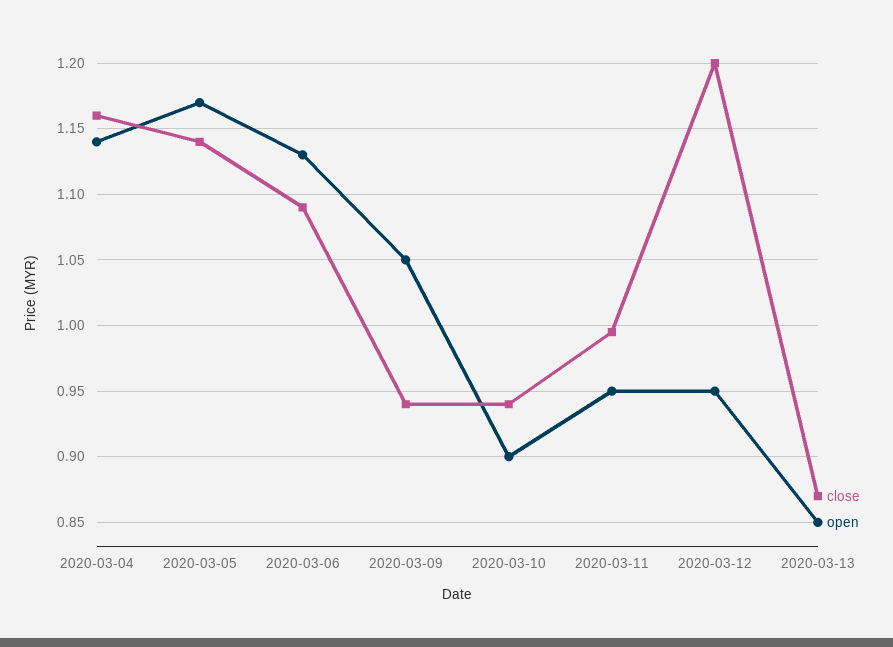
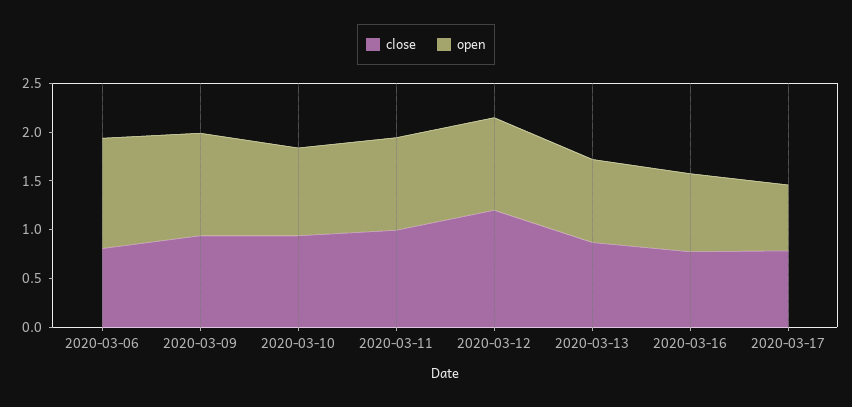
close, 2020-03-04: 1.16 -> none
open, 2020-03-04: 1.14 -> none
close, 2020-03-05: 1.14 -> none
open, 2020-03-05: 1.17 -> none
close, 2020-03-06: 1.09 -> 0.8
close, 2020-03-16: none -> 0.8
open, 2020-03-16: none -> 0.8
close, 2020-03-17: none -> 0.8
open, 2020-03-17: none -> 0.7

